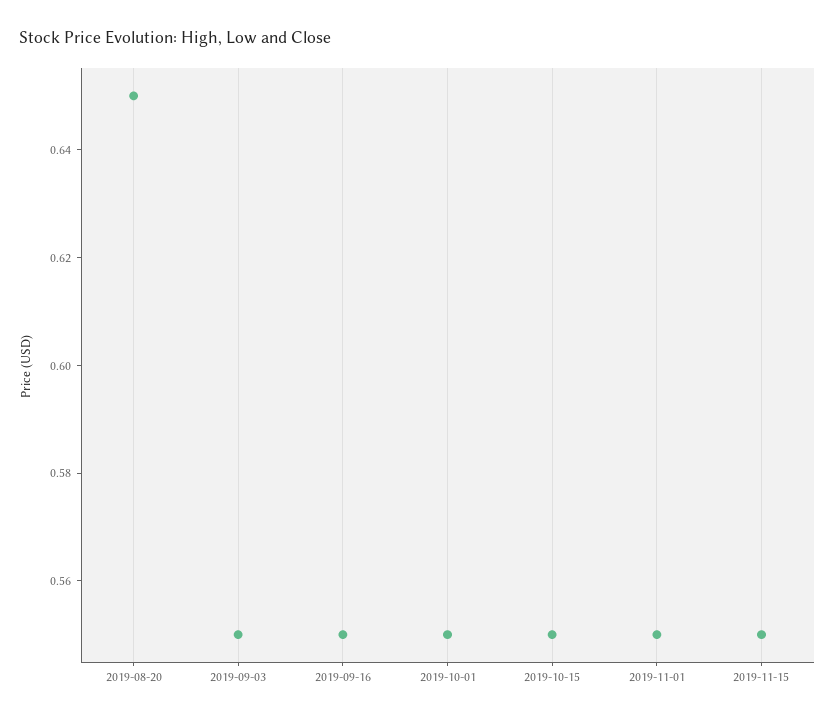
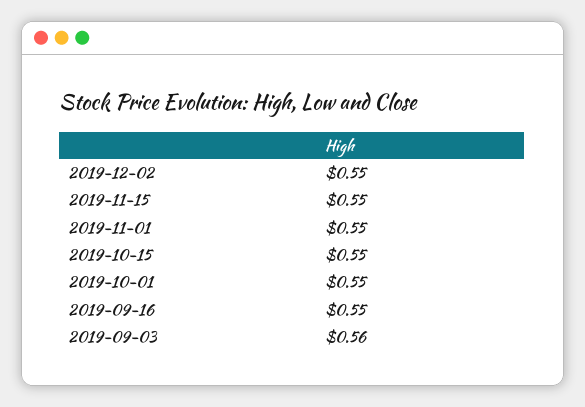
2019-08-20: 0.65 -> none
2019-09-03: 0.55 -> 0.56
2019-12-02: none -> 0.55

